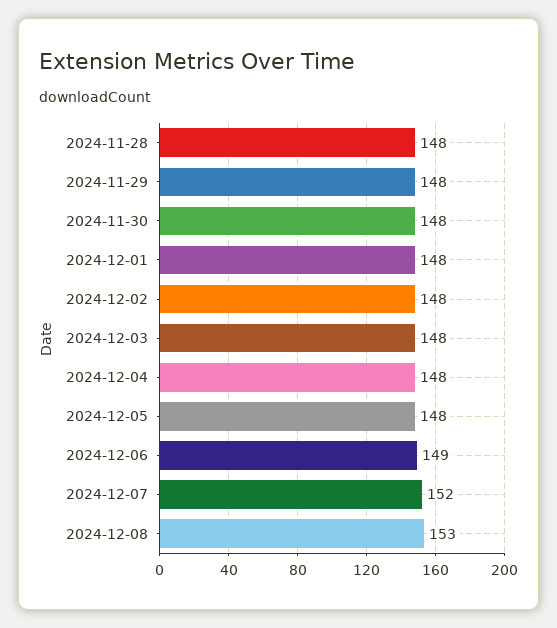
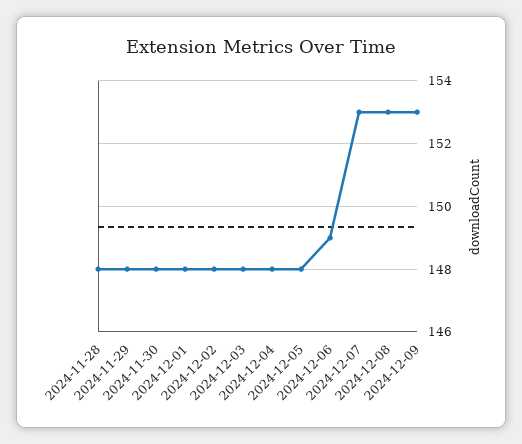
2024-12-07: 152 -> 153
2024-12-09: none -> 153

